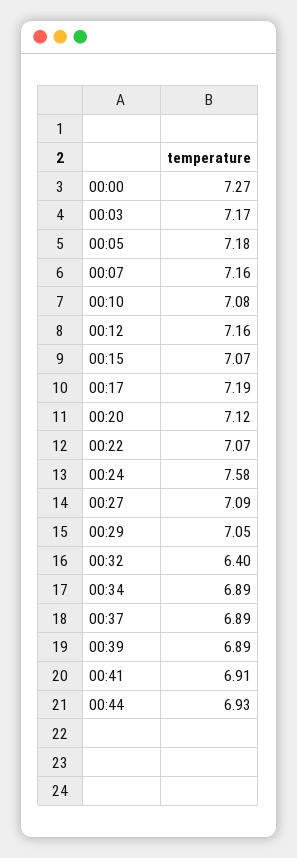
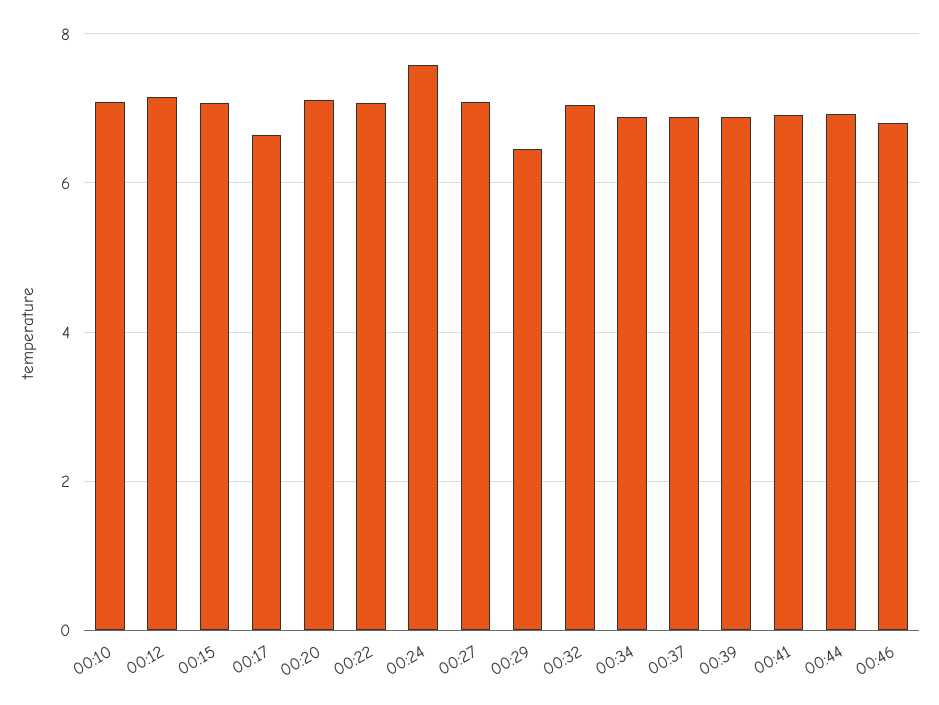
00:00: 7.27 -> none
00:03: 7.17 -> none
00:05: 7.18 -> none
00:07: 7.16 -> none
00:17: 7.19 -> 6.6
00:29: 7.05 -> 6.4
00:32: 6.4 -> 7
00:46: none -> 6.8

